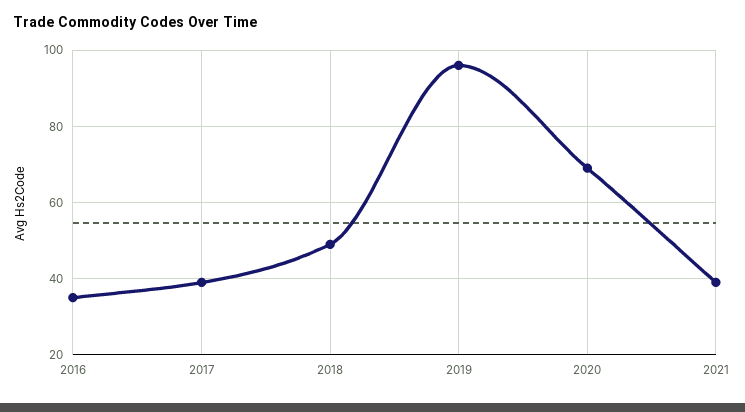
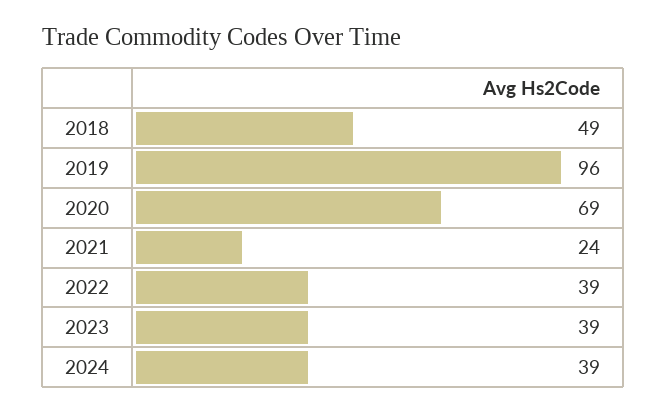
2016: 35 -> none
2017: 40 -> none
2021: 40 -> 24
2022: none -> 39
2023: none -> 39
2024: none -> 39

